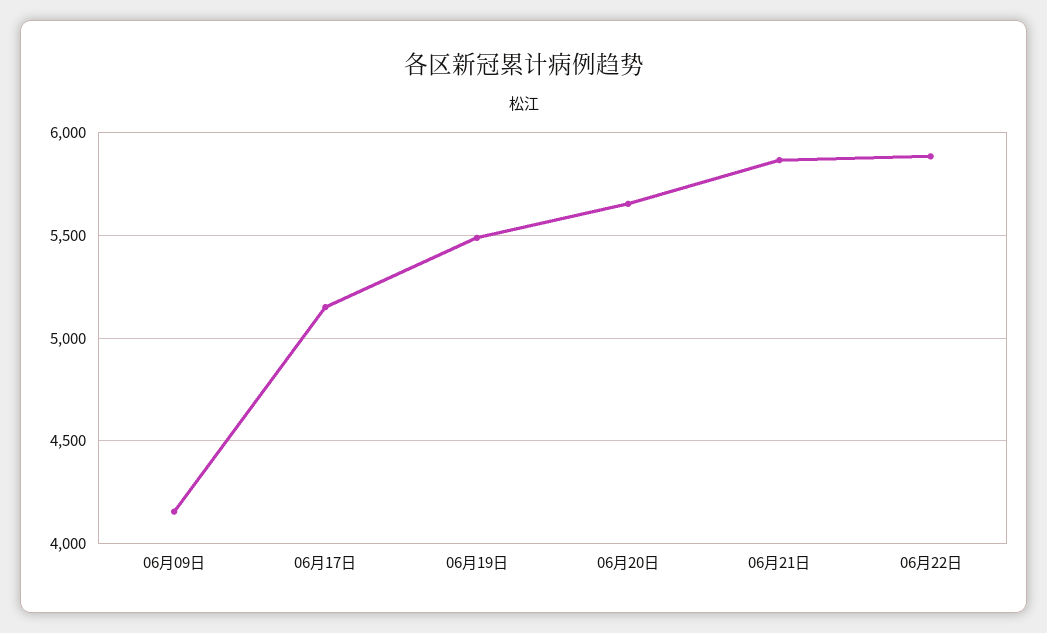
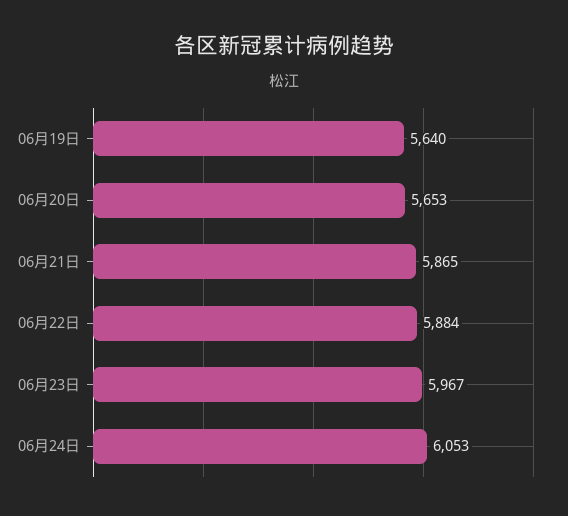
06月09日: 4150 -> none
06月17日: 5150 -> none
06月19日: 5500 -> 5640
06月23日: none -> 5967
06月24日: none -> 6053

